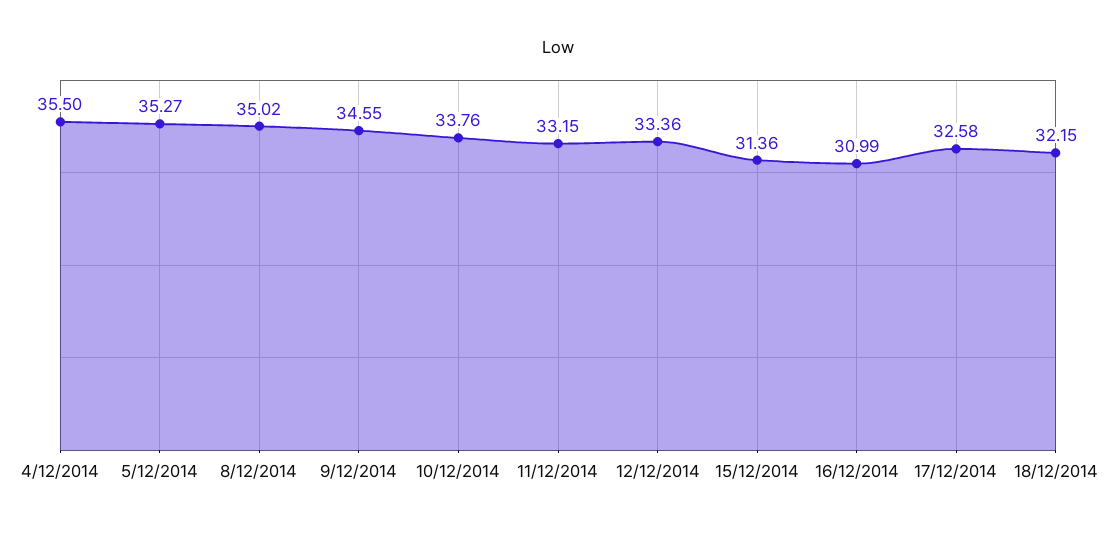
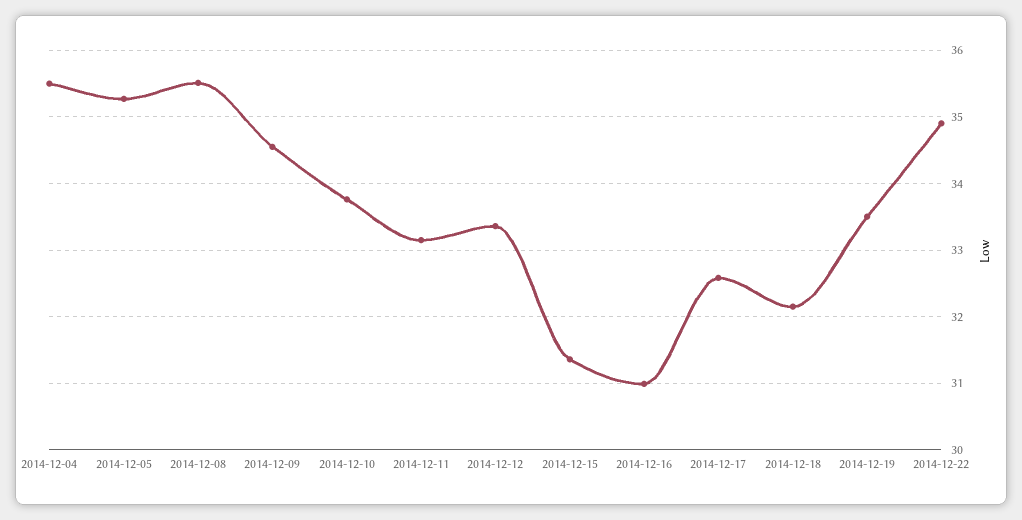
8/12/2014: 35.02 -> 35.5
2014-12-19: none -> 33.5
2014-12-22: none -> 34.9

